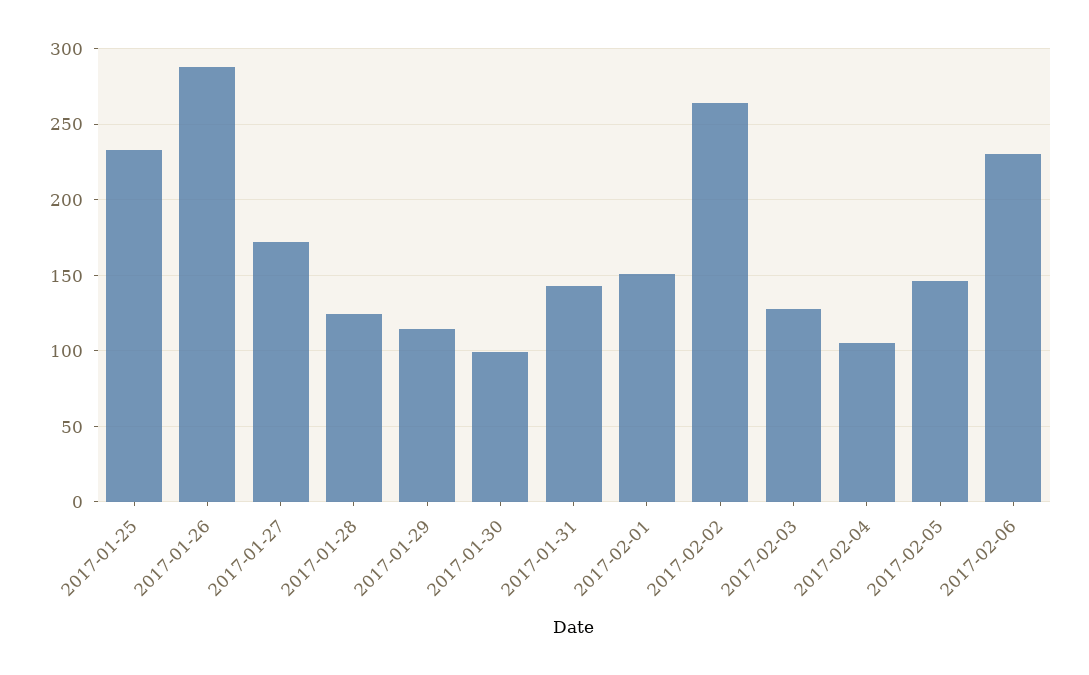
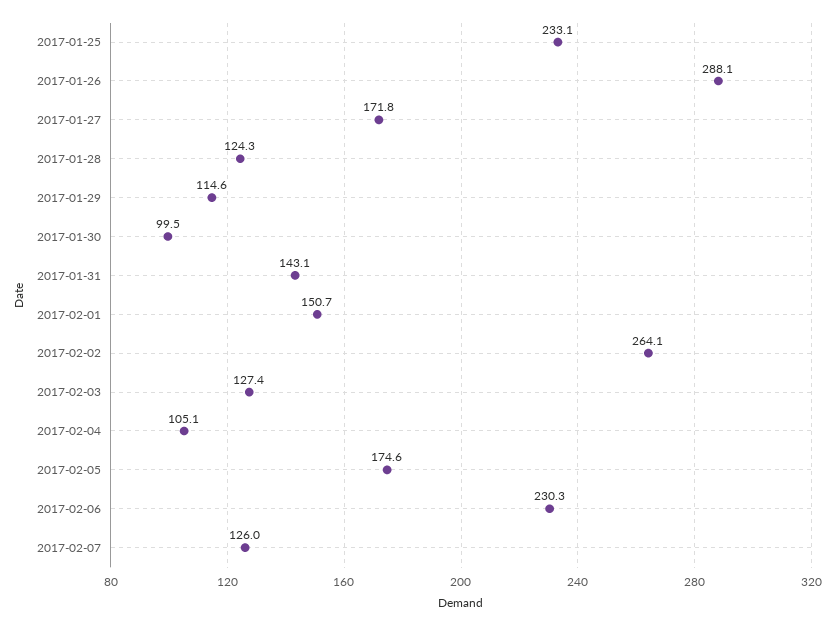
2017-02-05: 145 -> 174.6
2017-02-07: none -> 126

